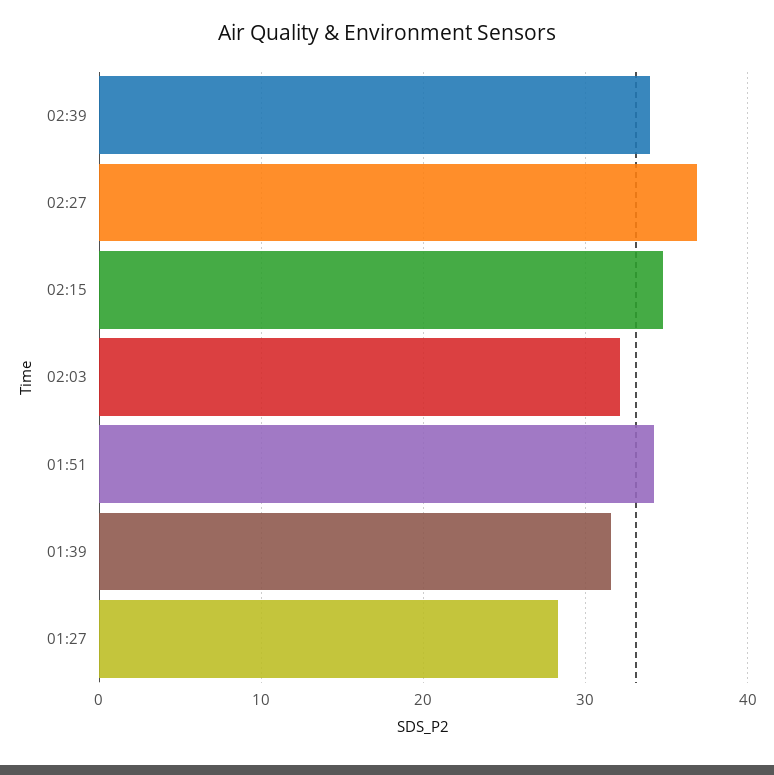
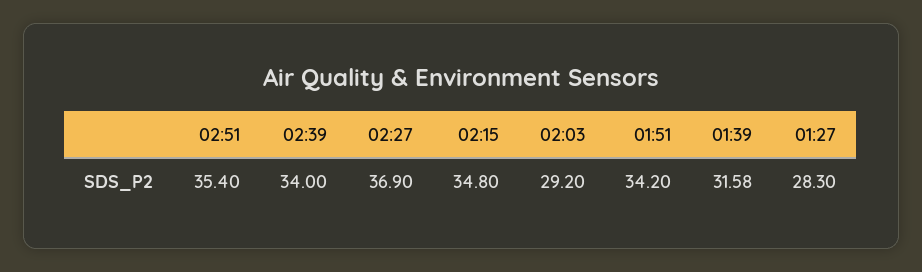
02:03: 32 -> 29.2
02:51: none -> 35.4

